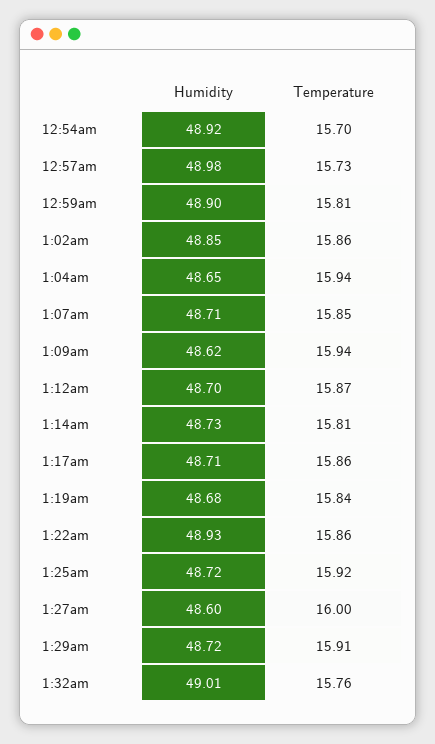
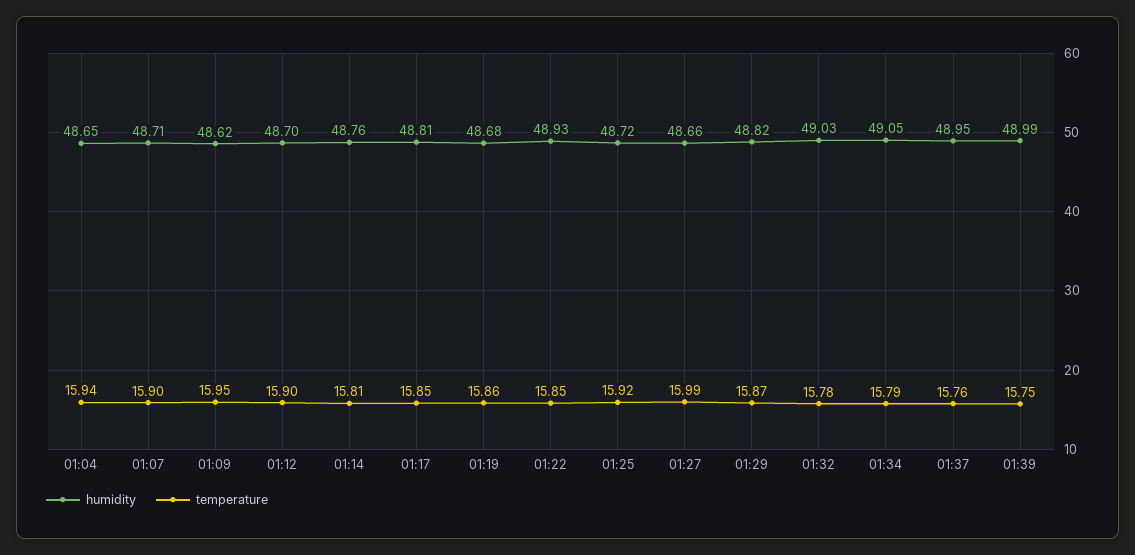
Humidity, 12:54am: 48.92 -> none
Temperature, 12:54am: 15.7 -> none
Humidity, 12:57am: 48.98 -> none
Temperature, 12:57am: 15.73 -> none
Humidity, 12:59am: 48.9 -> none
Temperature, 12:59am: 15.81 -> none
Humidity, 1:02am: 48.85 -> none
Temperature, 1:02am: 15.86 -> none
Temperature, 1:07am: 15.85 -> 15.9
Temperature, 1:09am: 15.94 -> 15.95
Temperature, 1:12am: 15.87 -> 15.9
Humidity, 1:14am: 48.73 -> 48.76
Humidity, 1:17am: 48.71 -> 48.81
Temperature, 1:17am: 15.86 -> 15.85
Temperature, 1:19am: 15.84 -> 15.86
Temperature, 1:22am: 15.86 -> 15.85
Humidity, 1:27am: 48.6 -> 48.66
Temperature, 1:27am: 16 -> 15.99
Humidity, 1:29am: 48.72 -> 48.82
Temperature, 1:29am: 15.91 -> 15.87
Humidity, 1:32am: 49.01 -> 49.03
Temperature, 1:32am: 15.76 -> 15.78
Humidity, 01:34: none -> 49.05
Temperature, 01:34: none -> 15.79
Humidity, 01:37: none -> 48.95
Temperature, 01:37: none -> 15.76
Humidity, 01:39: none -> 48.99
Temperature, 01:39: none -> 15.75

